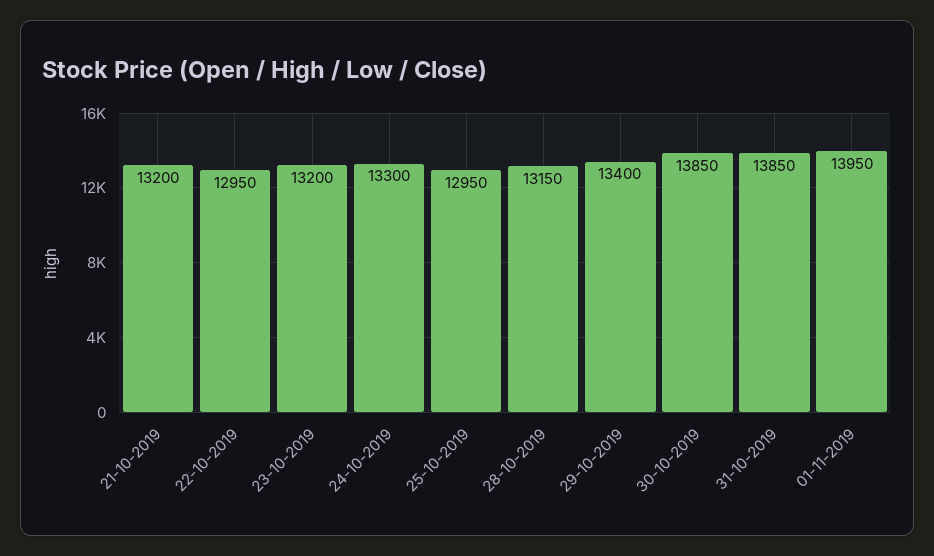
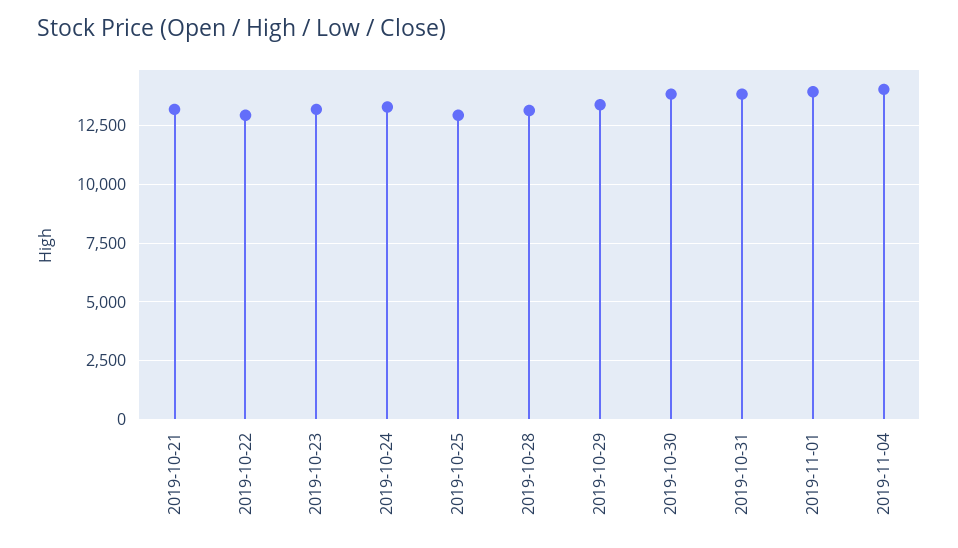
2019-11-04: none -> 14000

